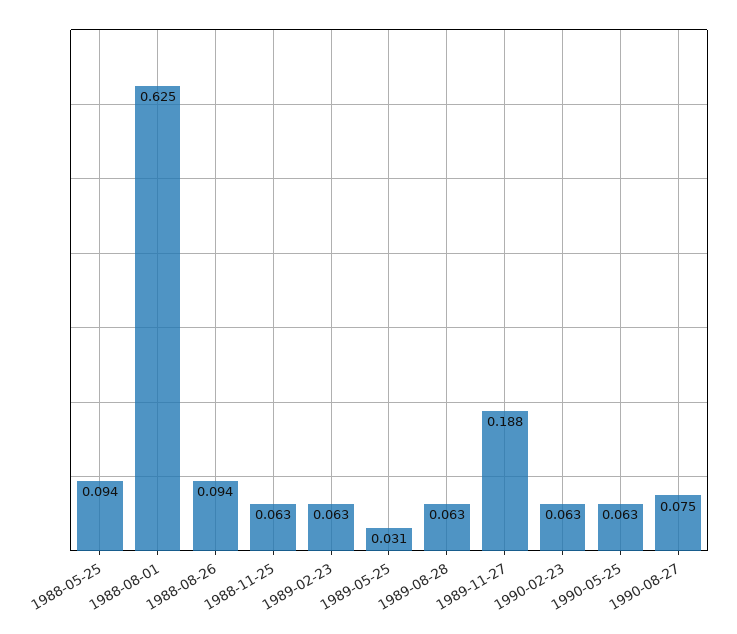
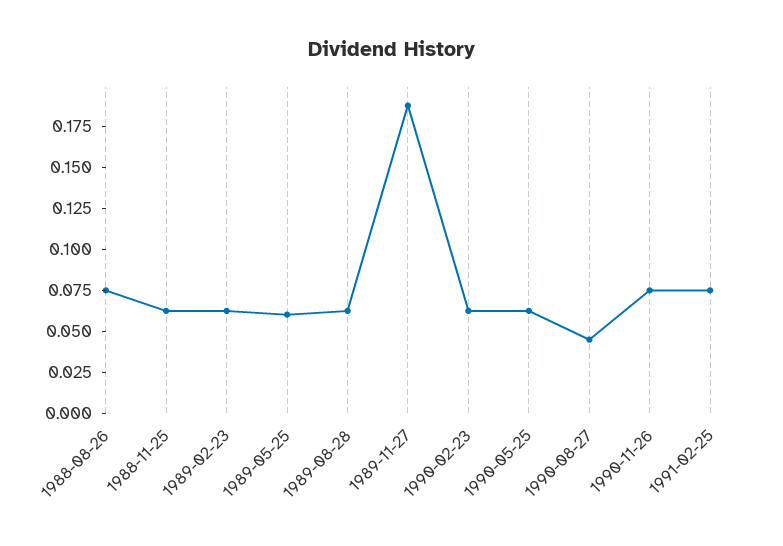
1988-05-25: 0.094 -> none
1988-08-01: 0.625 -> none
1988-08-26: 0.094 -> 0.075
1989-05-25: 0.031 -> 0.06
1990-08-27: 0.075 -> 0.045
1990-11-26: none -> 0.075
1991-02-25: none -> 0.075

